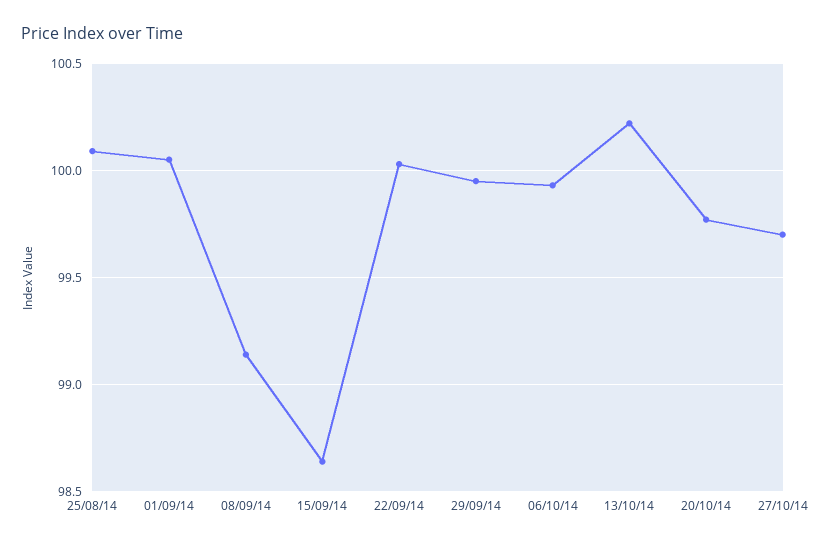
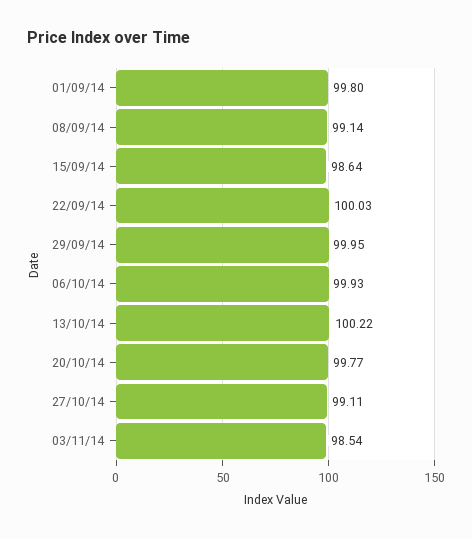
25/08/14: 100.1 -> none
01/09/14: 100.05 -> 99.8
27/10/14: 99.7 -> 99.11
03/11/14: none -> 98.54

